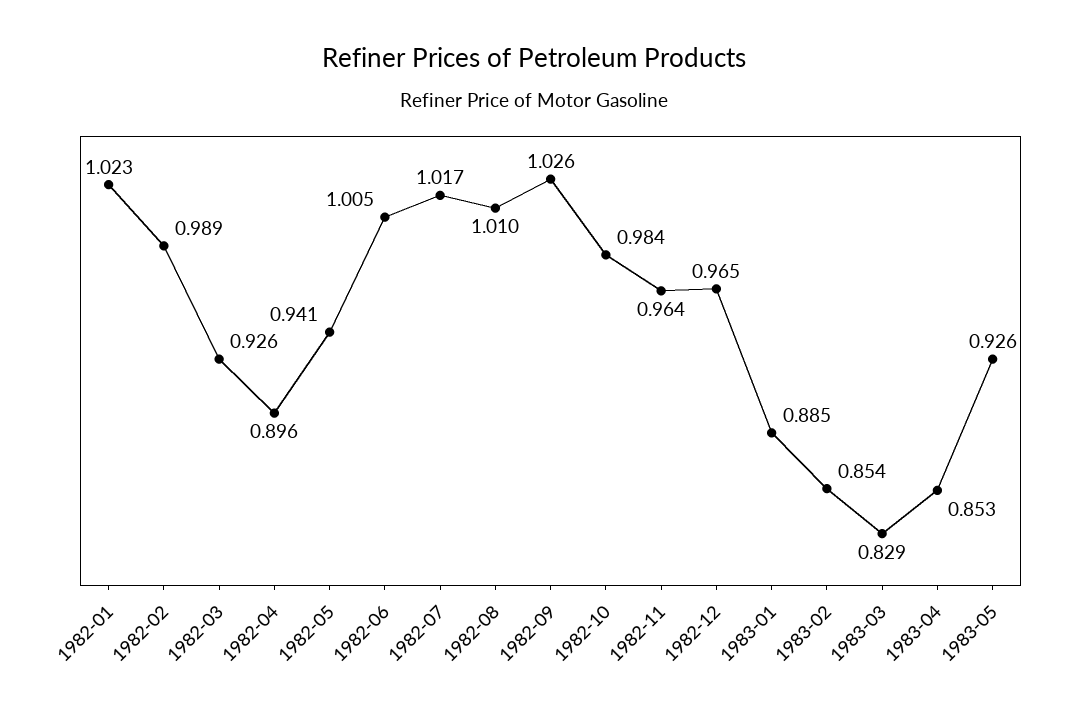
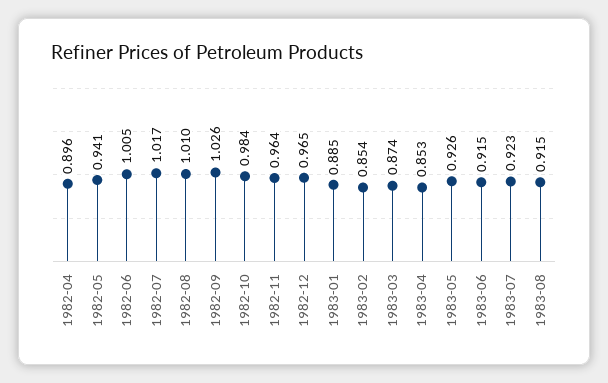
1982-01: 1.023 -> none
1982-02: 0.989 -> none
1982-03: 0.926 -> none
1983-03: 0.829 -> 0.874
1983-06: none -> 0.915
1983-07: none -> 0.923
1983-08: none -> 0.915

